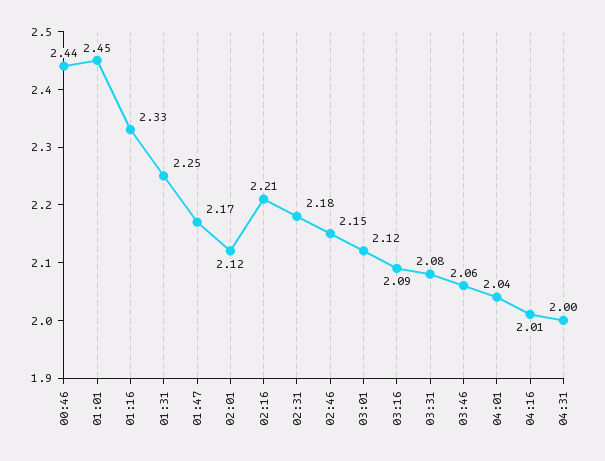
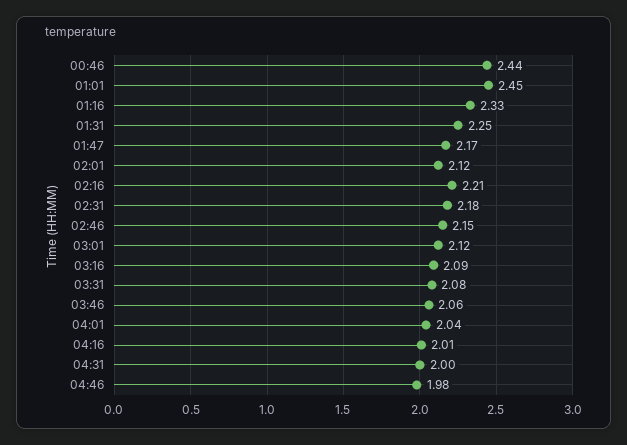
04:46: none -> 1.98

